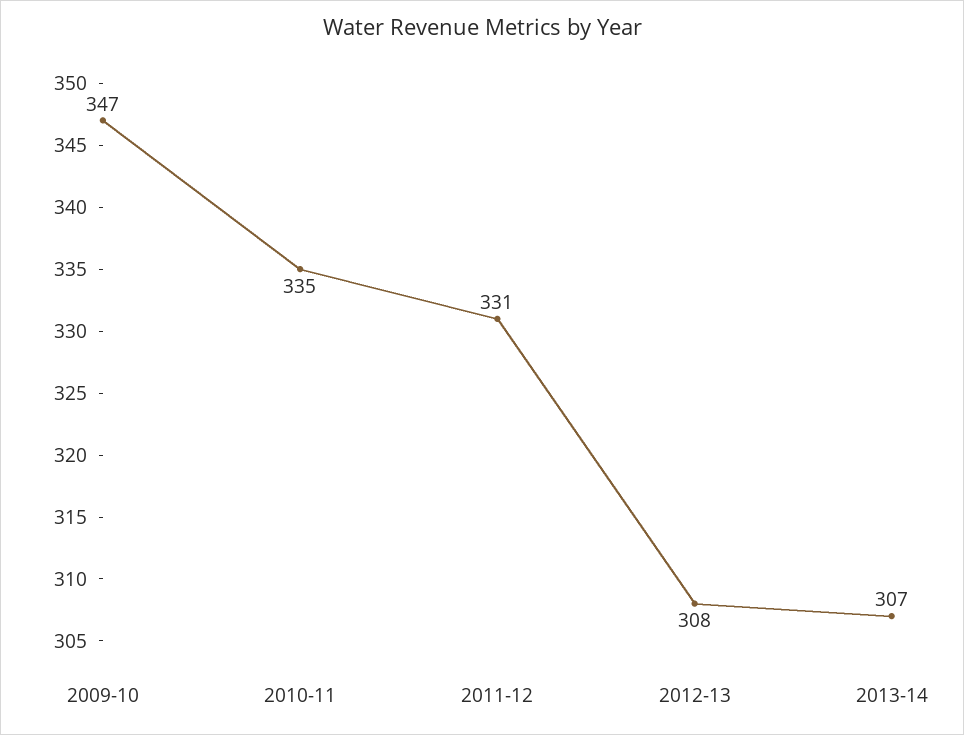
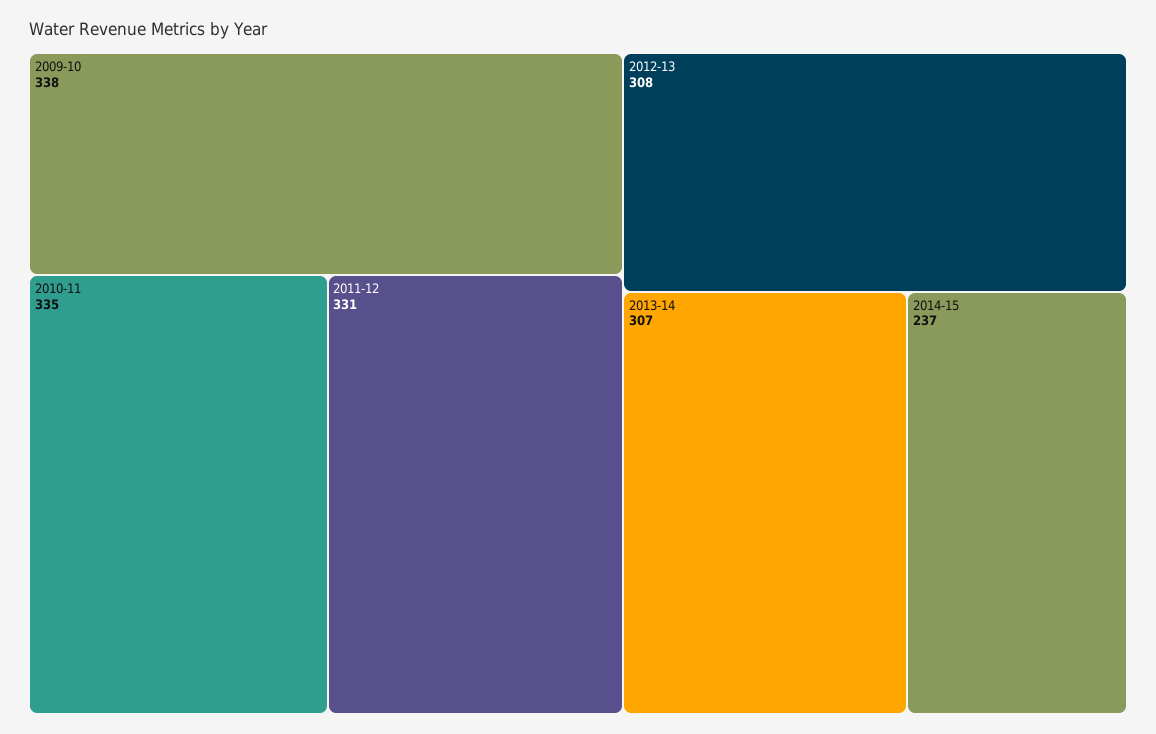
2009-10: 347 -> 338
2014-15: none -> 237

